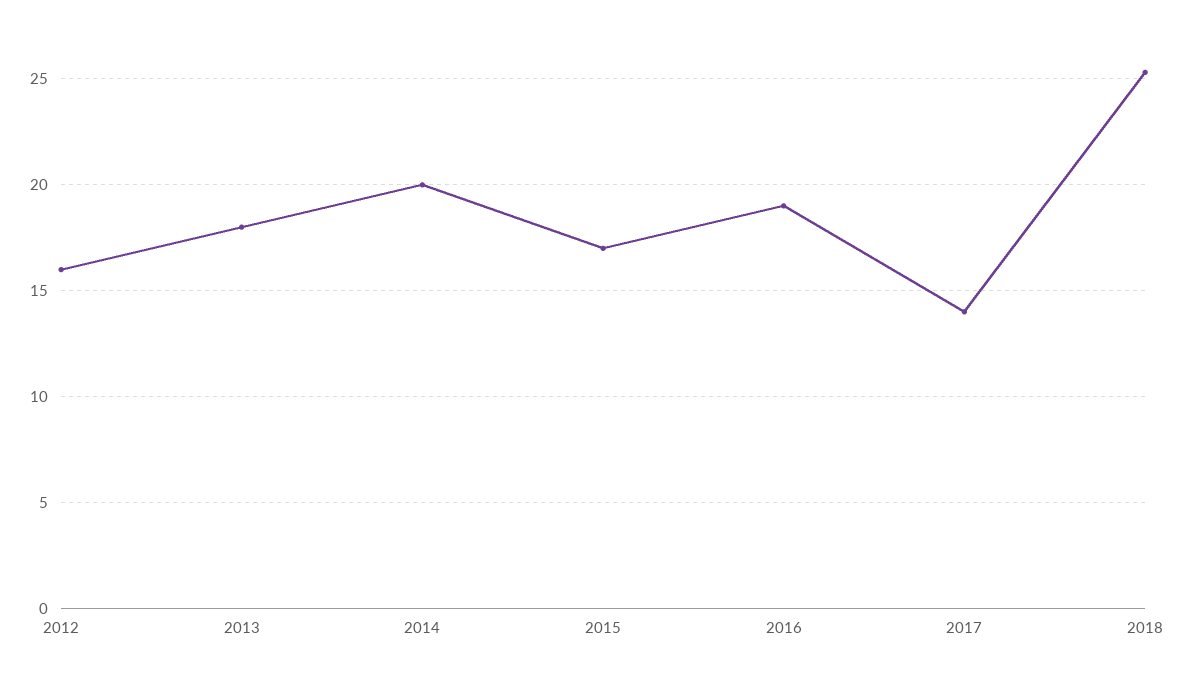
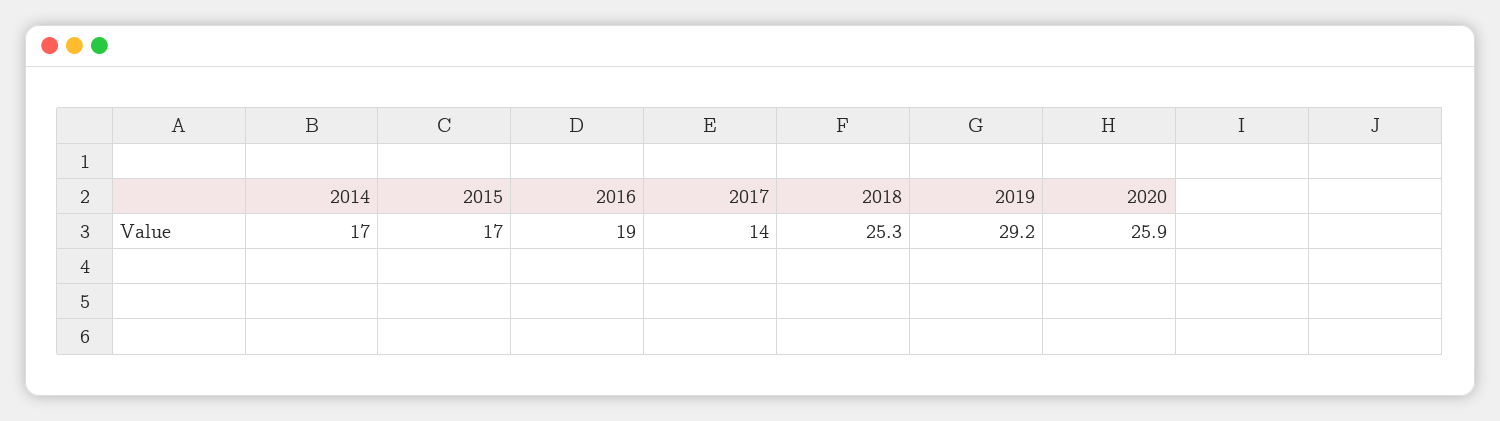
2012: 16 -> none
2013: 18 -> none
2014: 20 -> 17
2019: none -> 29.2
2020: none -> 25.9

